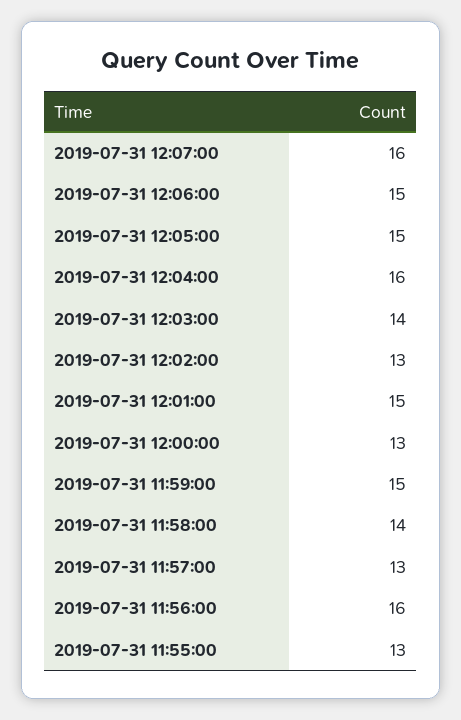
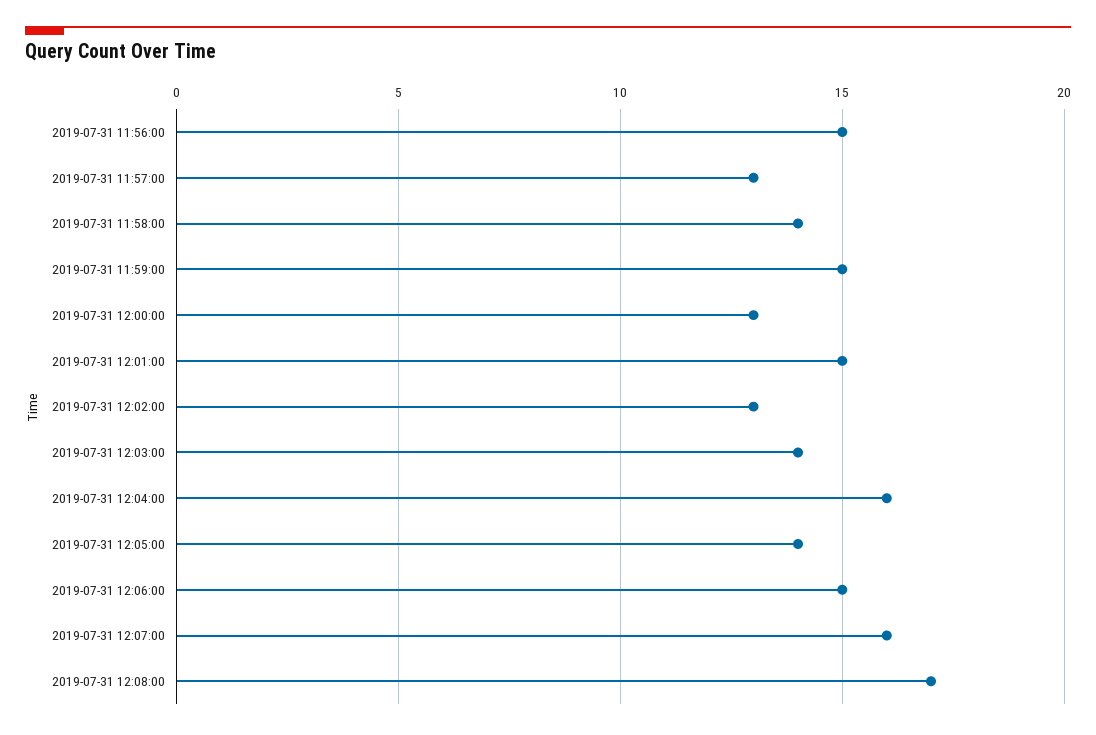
2019-07-31 12:05:00: 15 -> 14
2019-07-31 11:56:00: 16 -> 15
2019-07-31 11:55:00: 13 -> none
2019-07-31 12:08:00: none -> 17

